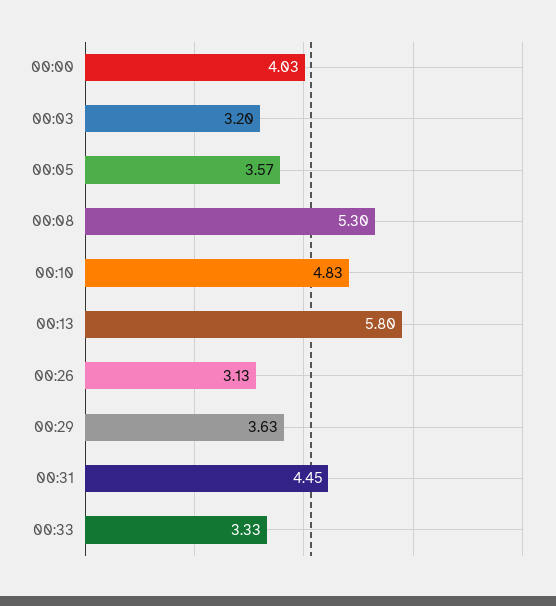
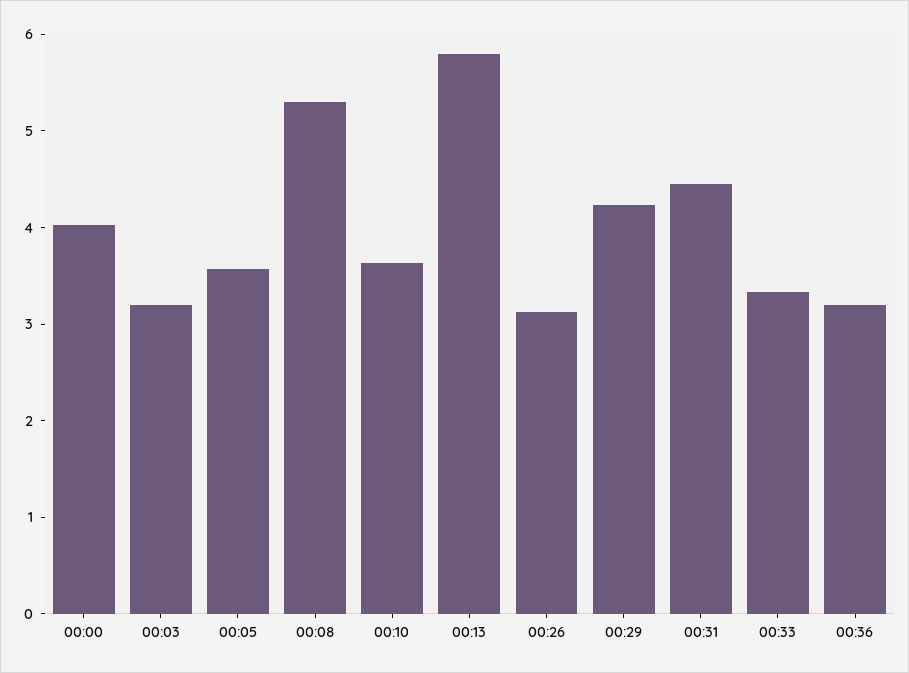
00:10: 4.83 -> 3.6
00:29: 3.63 -> 4.2
00:36: none -> 3.2

